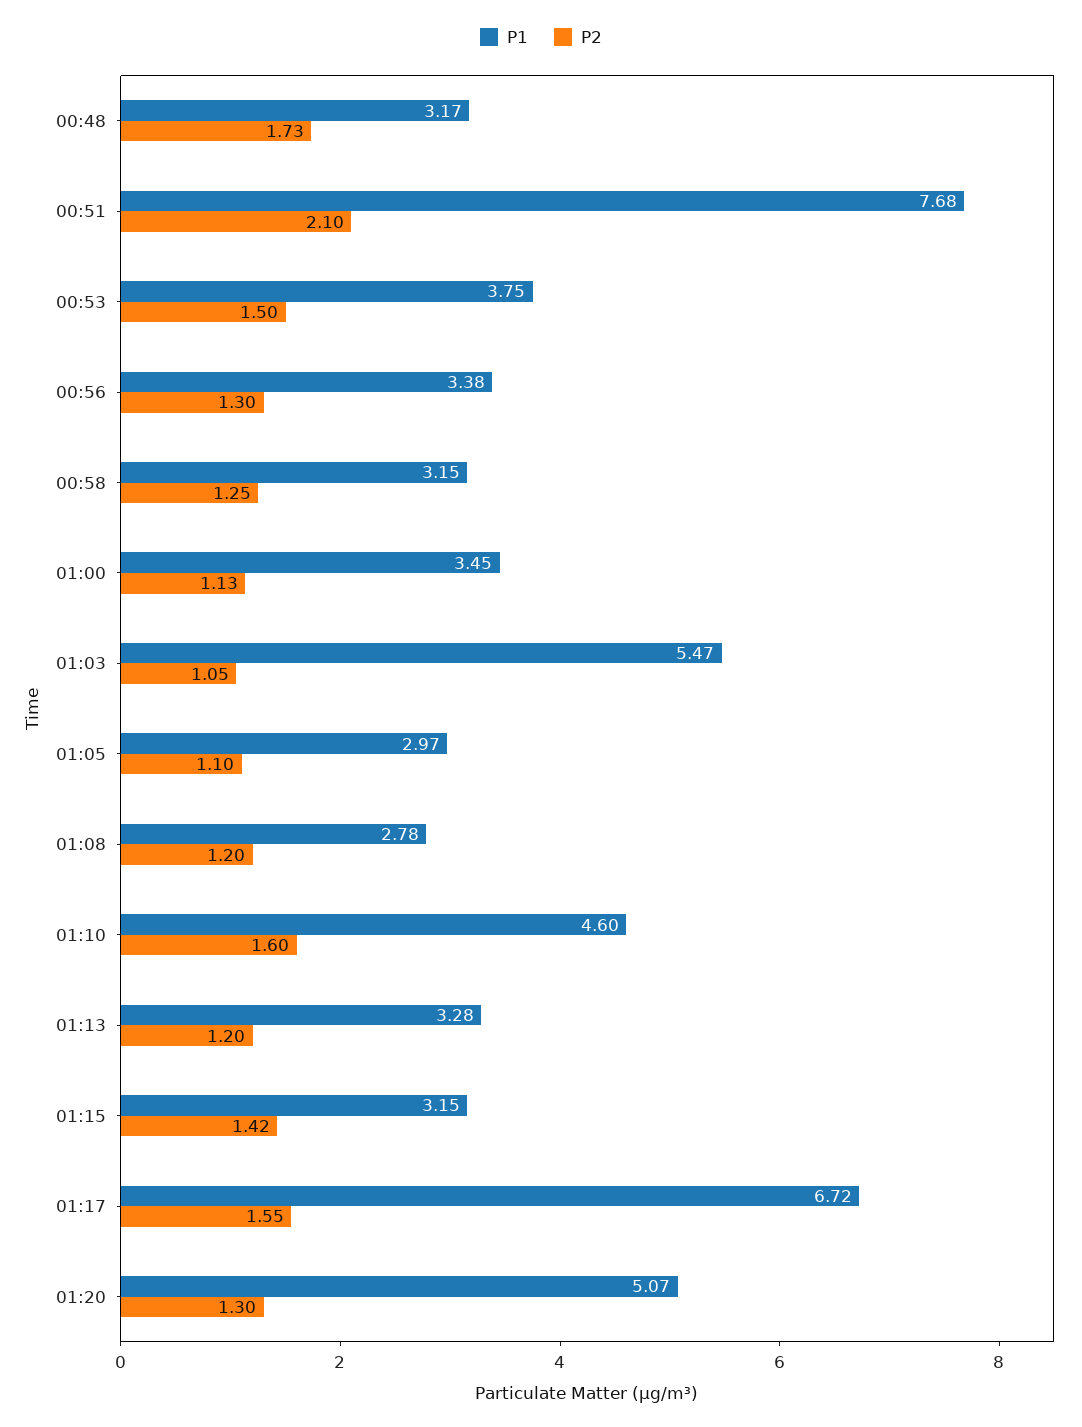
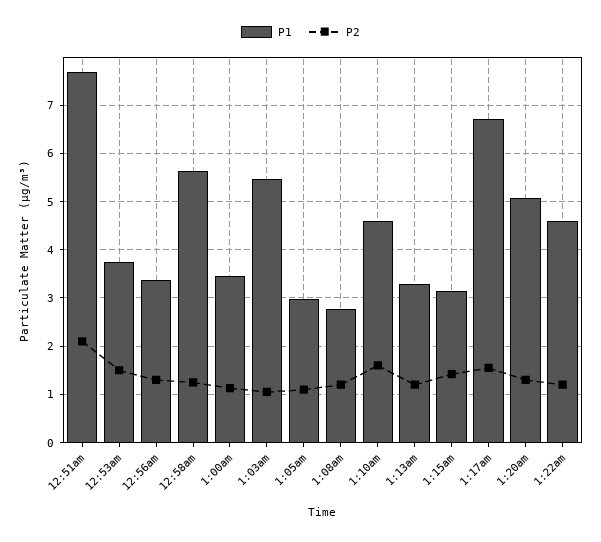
P1, 00:48: 3.17 -> none
P2, 00:48: 1.73 -> none
P1, 00:58: 3.15 -> 5.6
P1, 1:22am: none -> 4.6
P2, 1:22am: none -> 1.2

